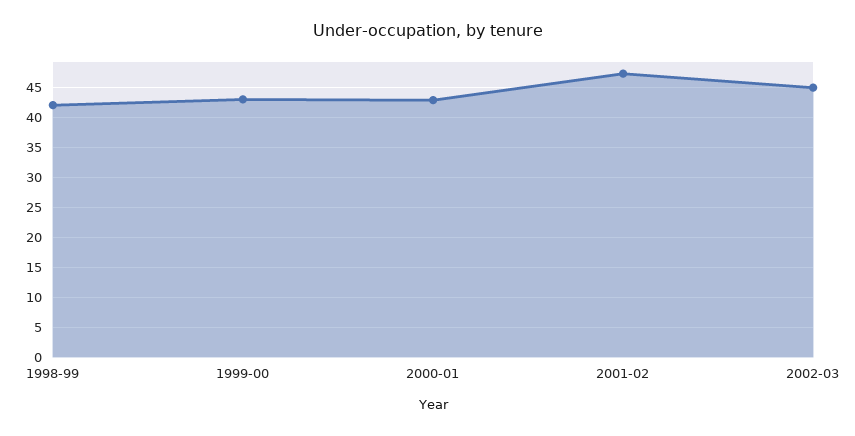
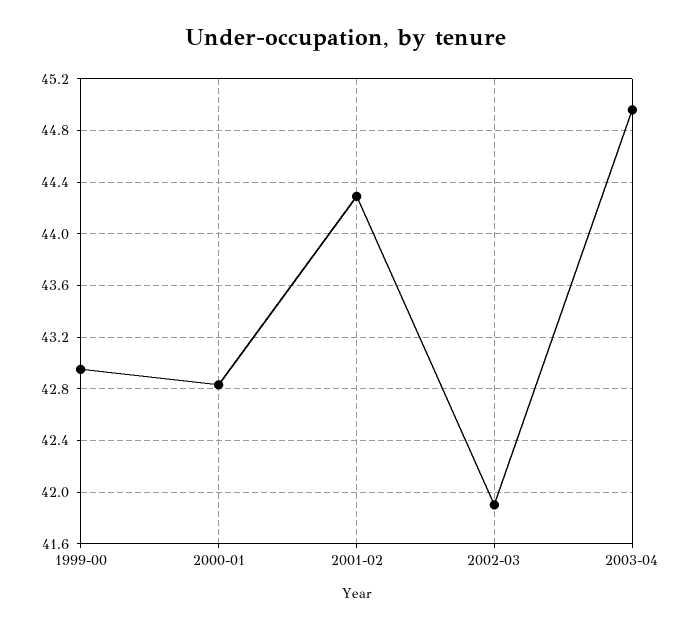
1998-99: 42 -> none
2001-02: 47 -> 44.3
2002-03: 45 -> 41.9
2003-04: none -> 44.95

